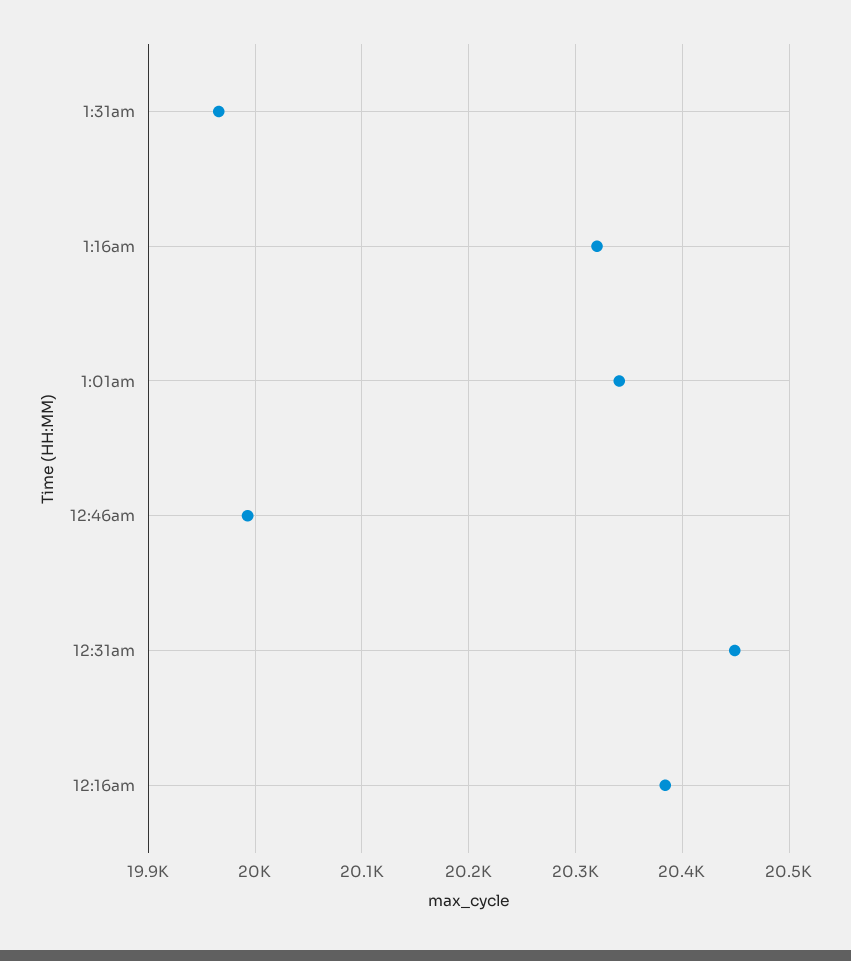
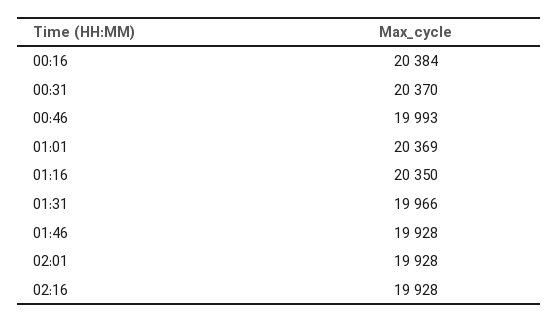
1:16am: 20320 -> 20350
1:01am: 20340 -> 20369
12:31am: 20450 -> 20370
01:46: none -> 19928
02:01: none -> 19928
02:16: none -> 19928

